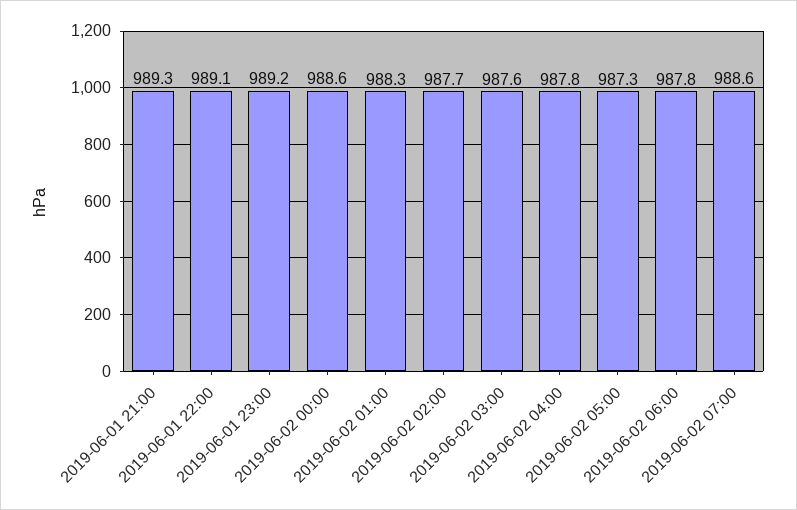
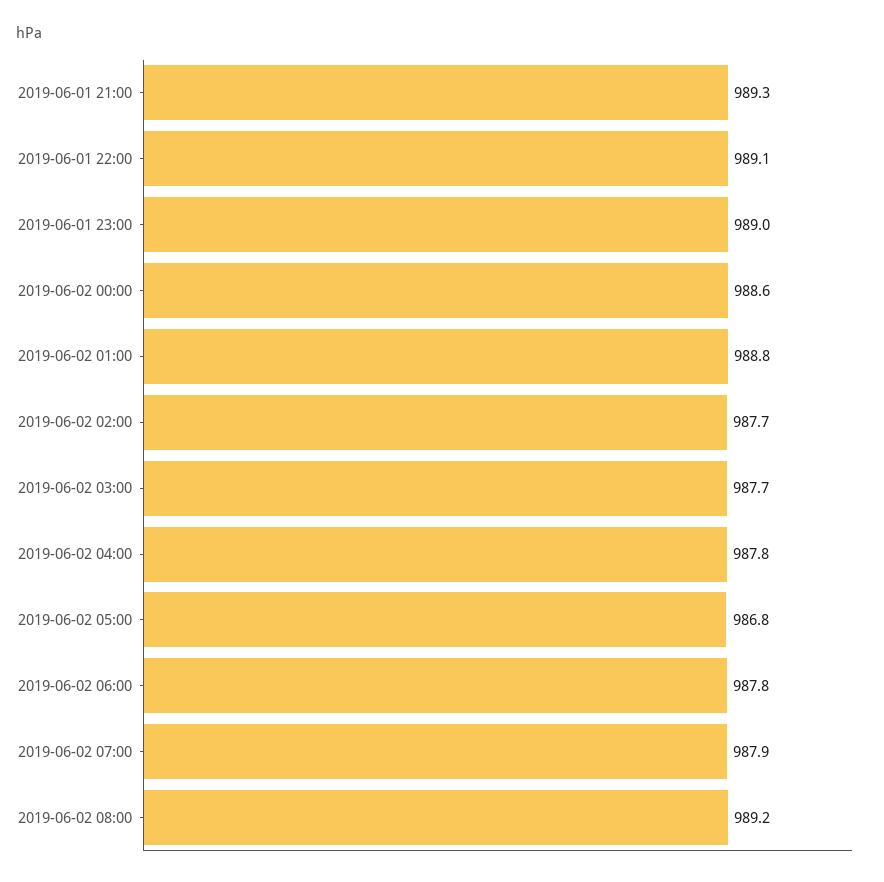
2019-06-01 23:00: 989.2 -> 989
2019-06-02 01:00: 988.3 -> 988.8
2019-06-02 03:00: 987.6 -> 987.7
2019-06-02 05:00: 987.3 -> 986.8
2019-06-02 07:00: 988.6 -> 987.9
2019-06-02 08:00: none -> 989.2

